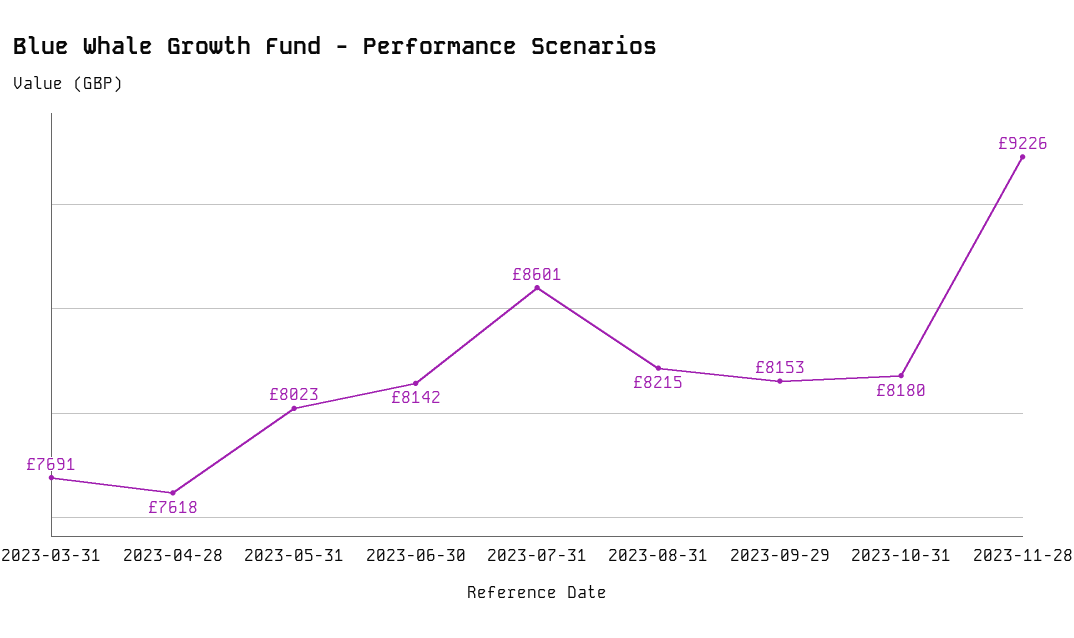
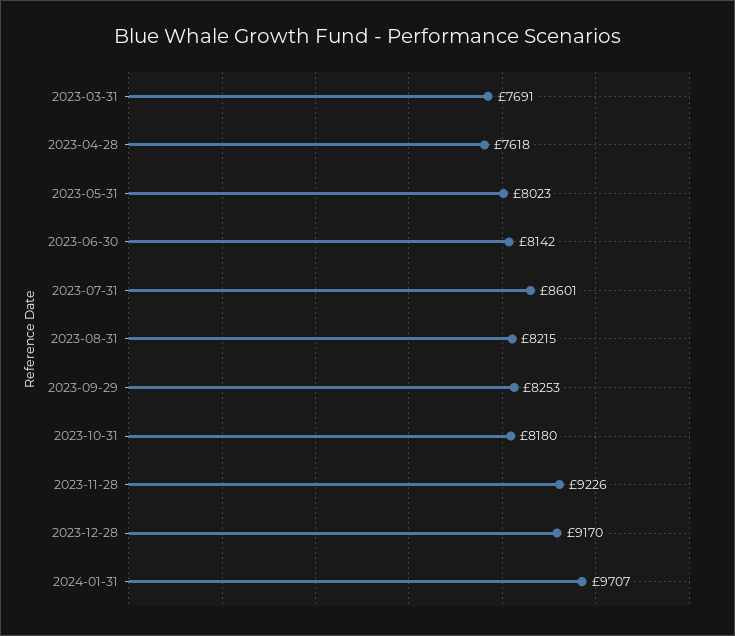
2023-09-29: 8153 -> 8253
2023-12-28: none -> 9170
2024-01-31: none -> 9707

